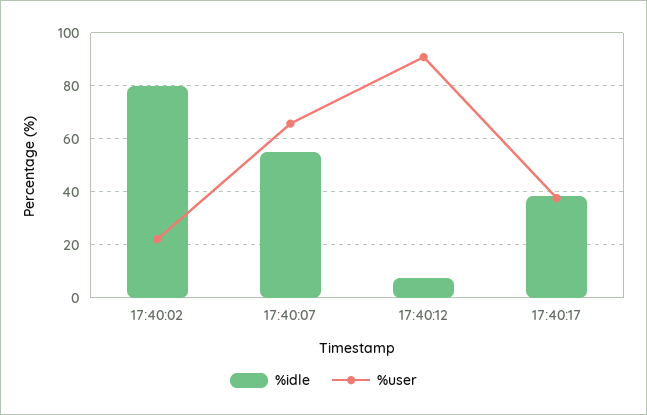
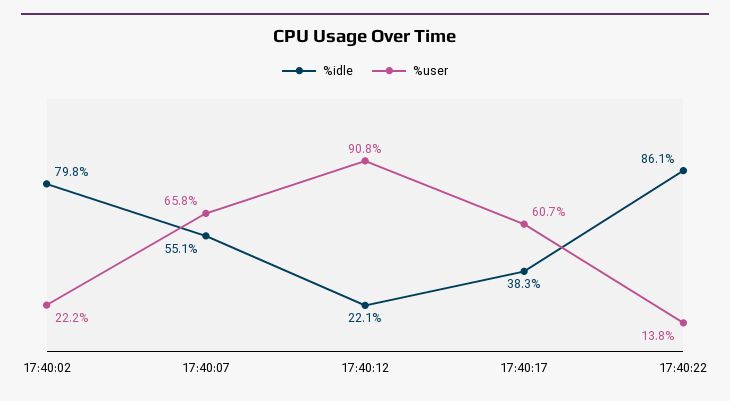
%idle, 17:40:12: 7.5 -> 22.1
%user, 17:40:17: 37.5 -> 60.7
%idle, 17:40:22: none -> 86.1
%user, 17:40:22: none -> 13.8

